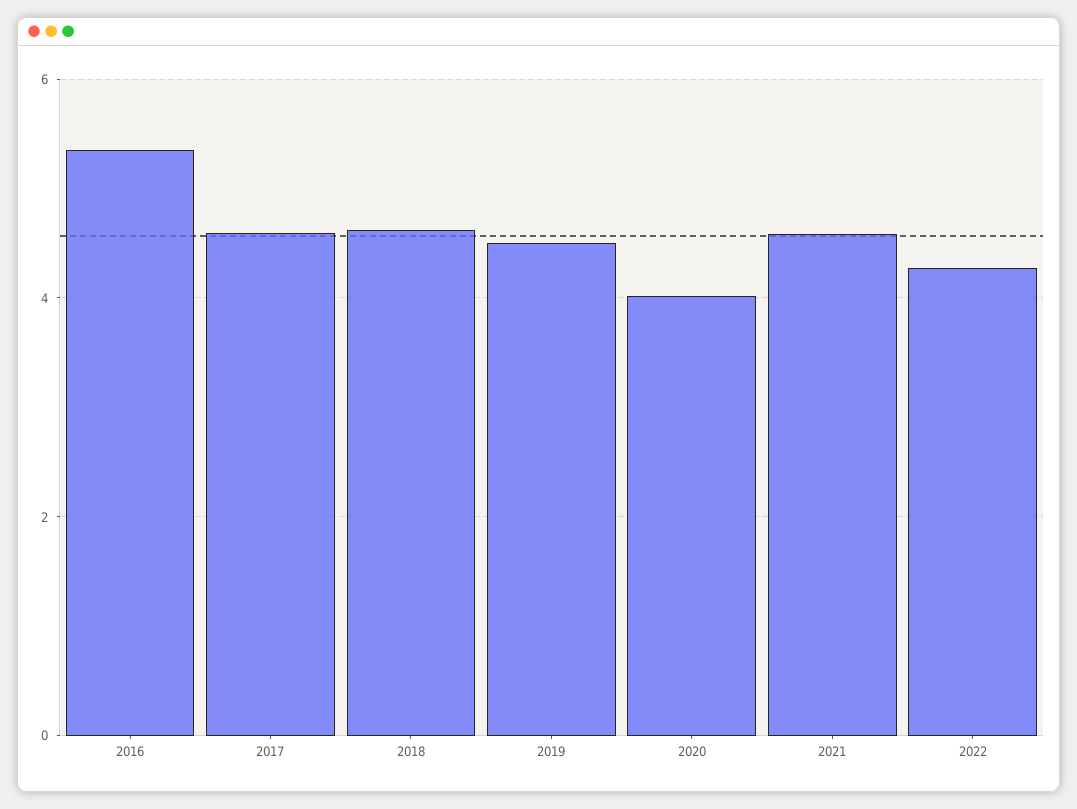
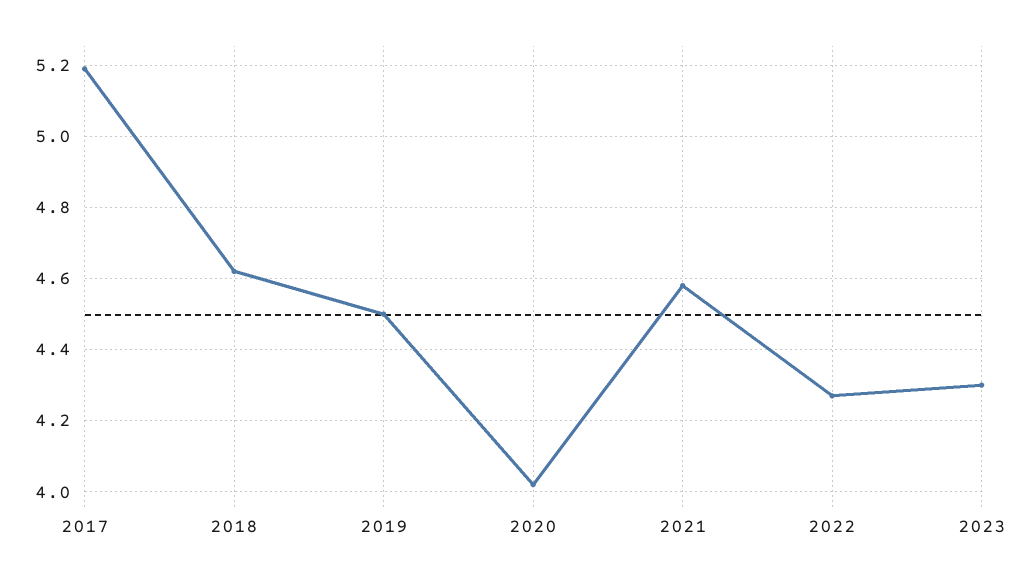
2016: 5.4 -> none
2017: 4.6 -> 5.2
2023: none -> 4.3

